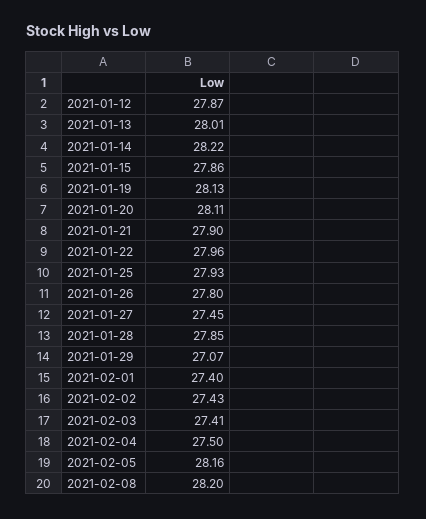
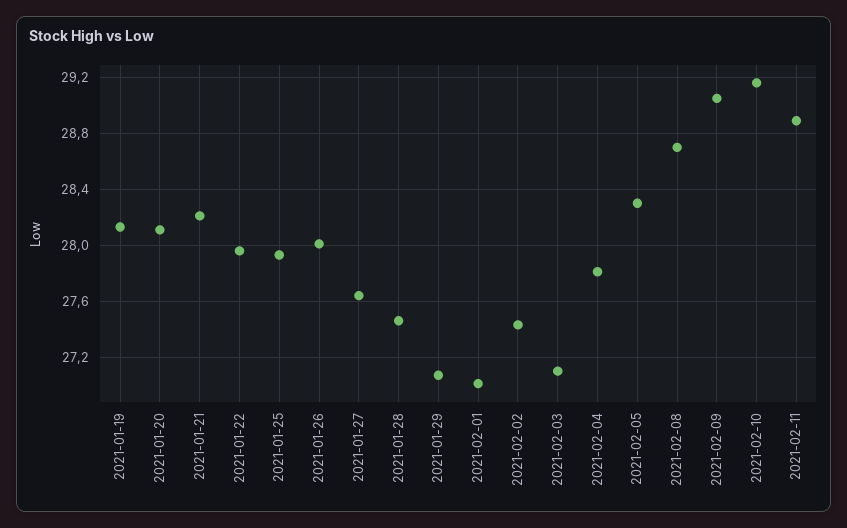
2021-01-12: 27.87 -> none
2021-01-13: 28.01 -> none
2021-01-14: 28.22 -> none
2021-01-15: 27.86 -> none
2021-01-21: 27.9 -> 28.2
2021-01-26: 27.8 -> 28
2021-01-27: 27.45 -> 27.65
2021-01-28: 27.85 -> 27.45
2021-02-01: 27.4 -> 27
2021-02-03: 27.41 -> 27.1
2021-02-04: 27.5 -> 27.8
2021-02-05: 28.16 -> 28.3
2021-02-08: 28.2 -> 28.7
2021-02-09: none -> 29.05
2021-02-10: none -> 29.15
2021-02-11: none -> 28.9

